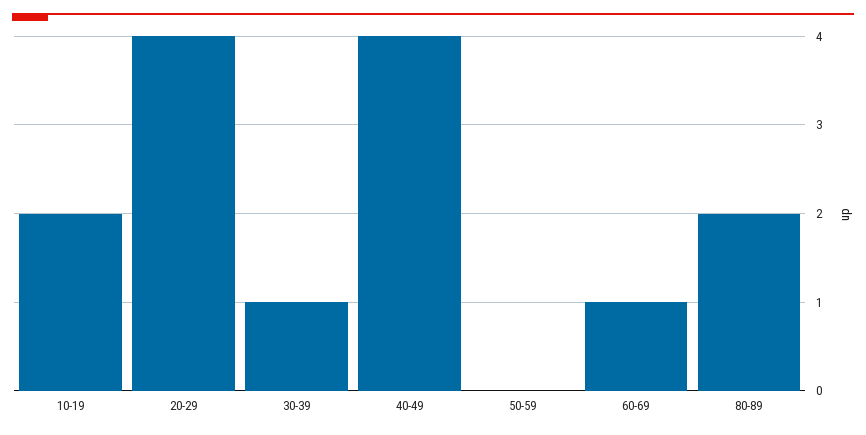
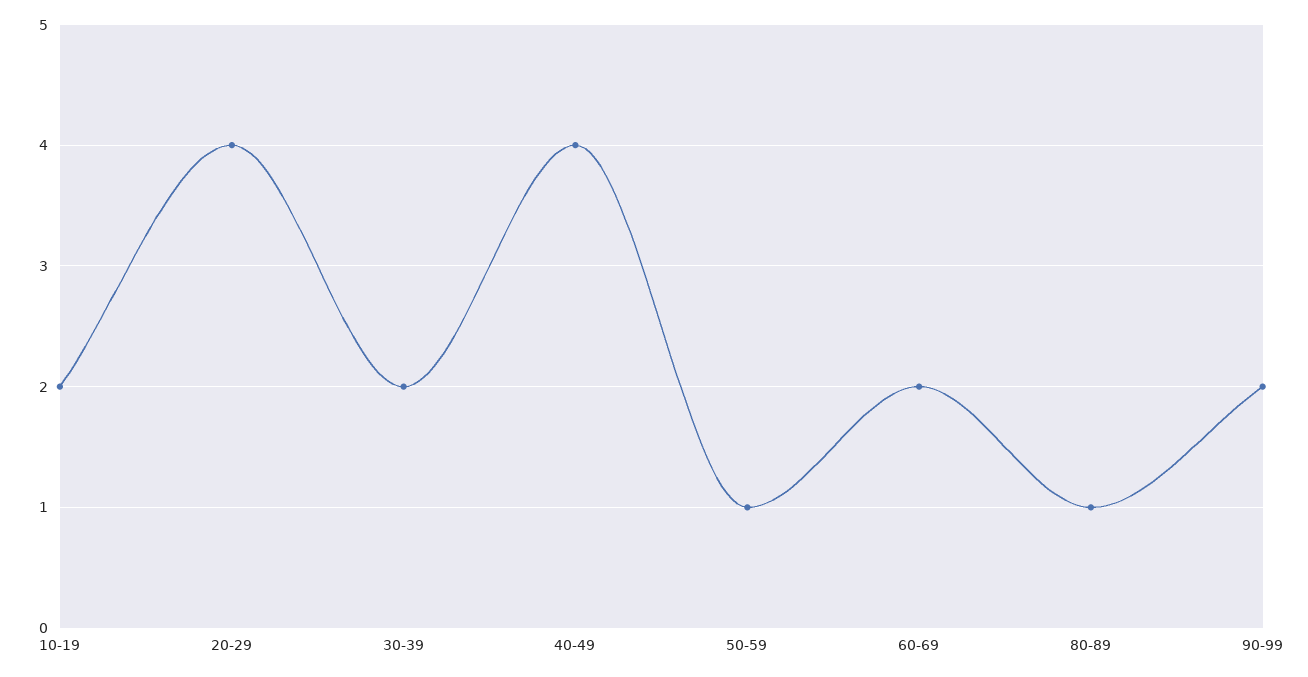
30-39: 1 -> 2
50-59: 0 -> 1
60-69: 1 -> 2
80-89: 2 -> 1
90-99: none -> 2

